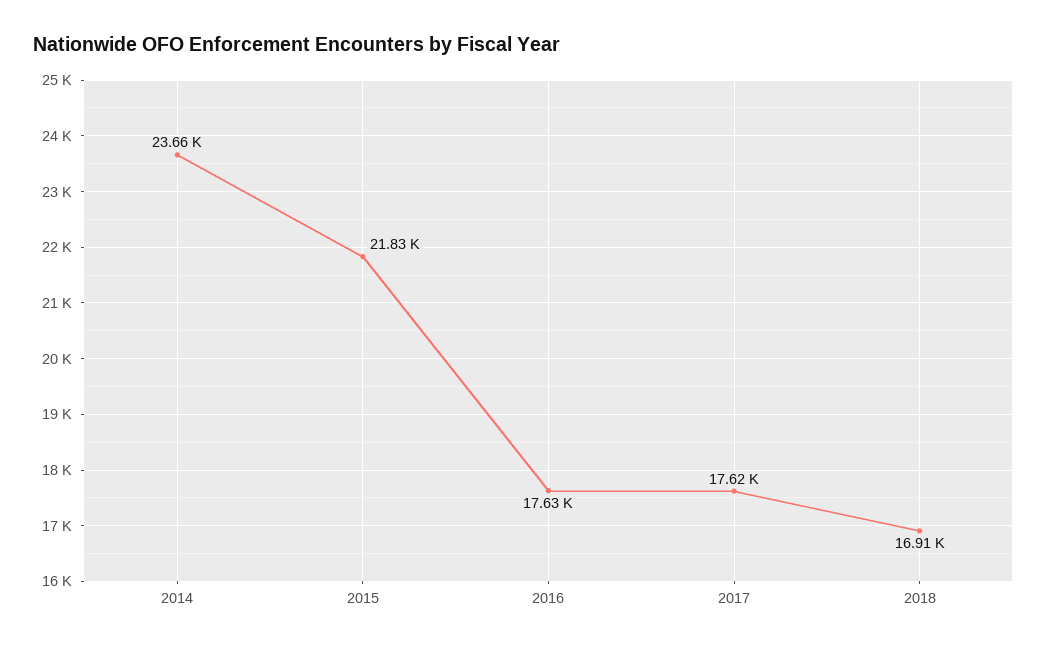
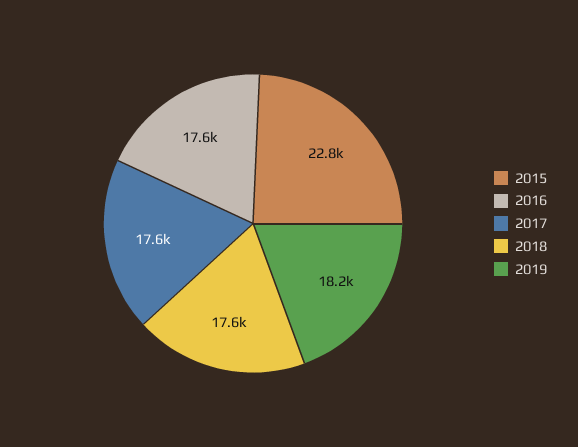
2014: 23660 -> none
2015: 21830 -> 22800
2018: 16910 -> 17600
2019: none -> 18200

